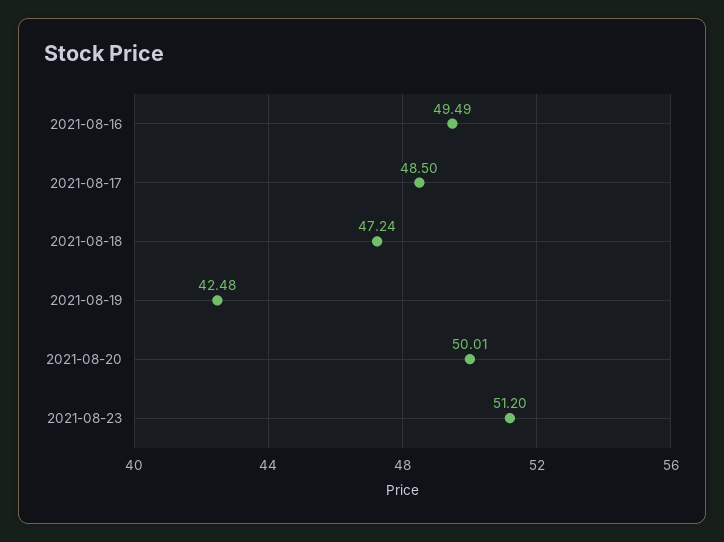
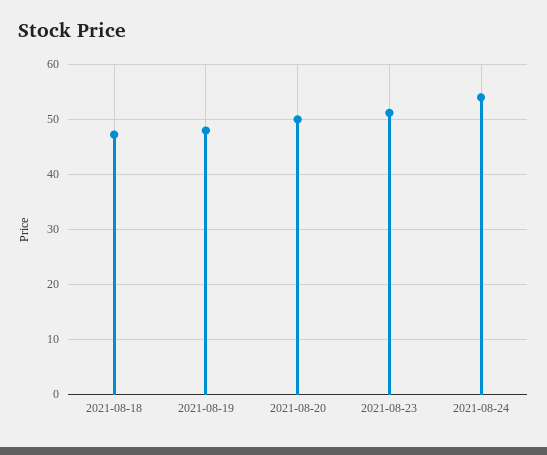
2021-08-16: 49.49 -> none
2021-08-17: 48.5 -> none
2021-08-19: 42.48 -> 48
2021-08-24: none -> 54

